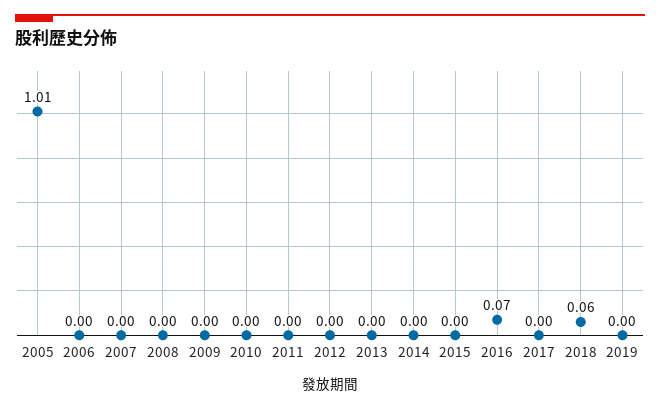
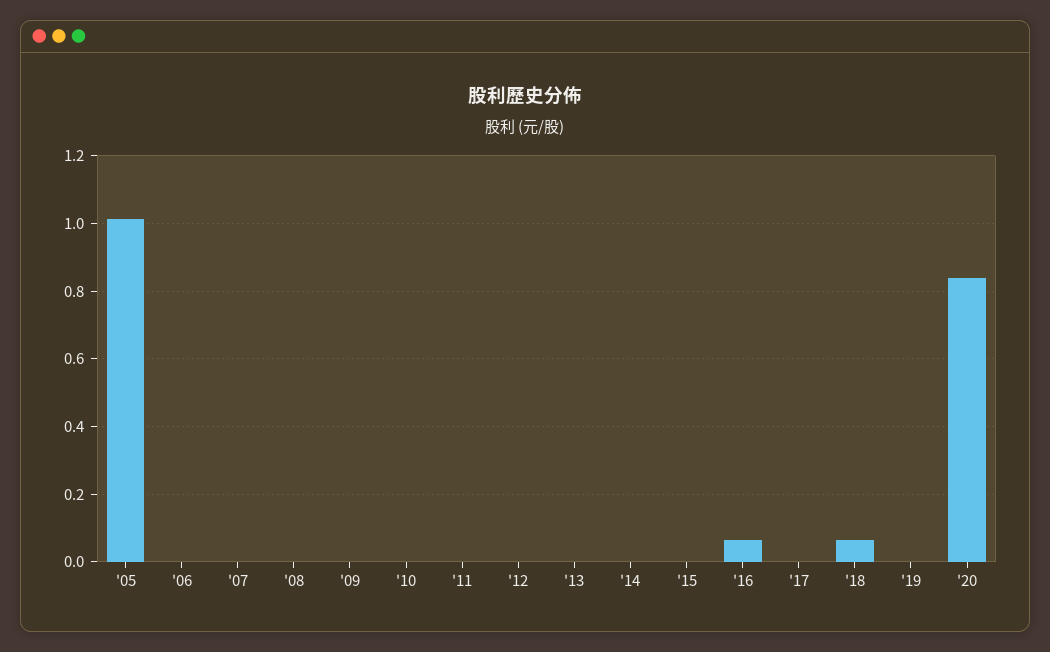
'20: none -> 0.84

